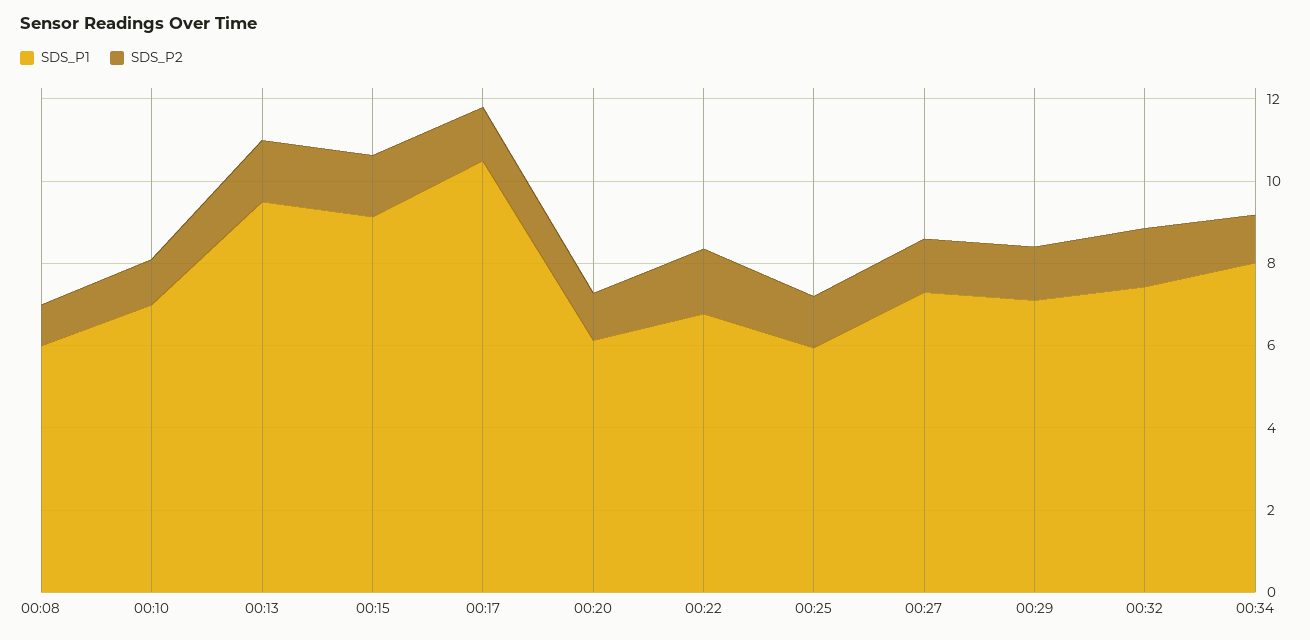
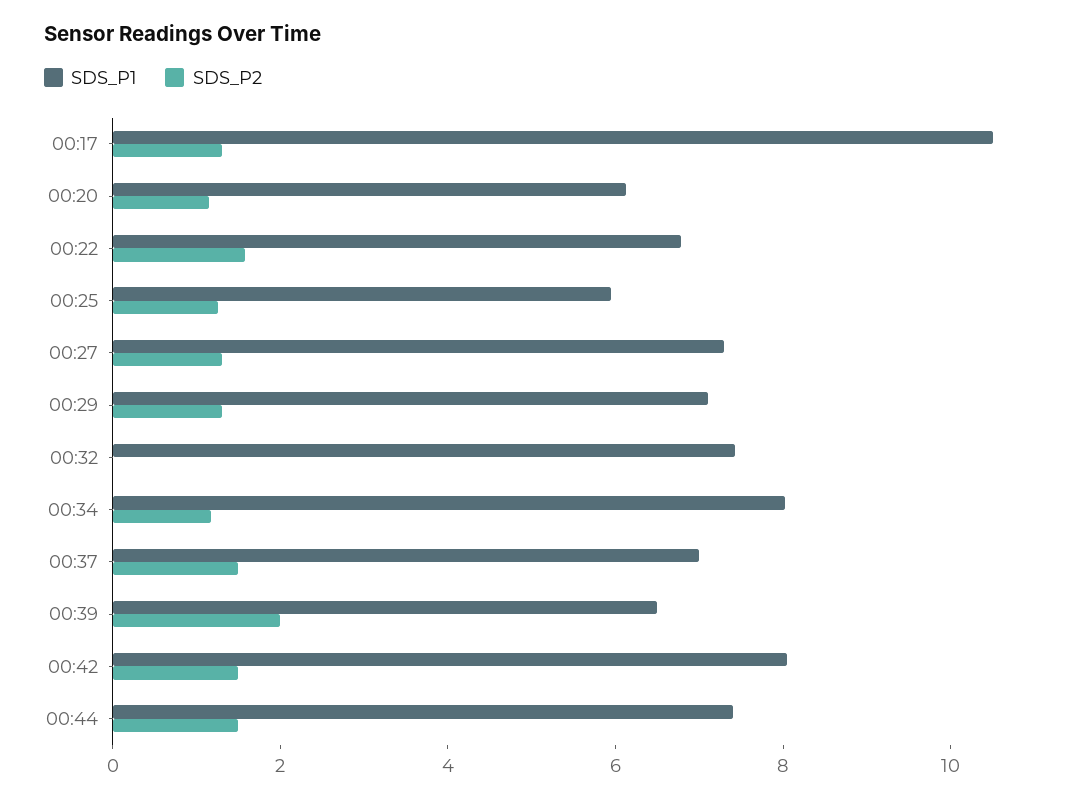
SDS_P1, 00:08: 6 -> none
SDS_P2, 00:08: 1 -> none
SDS_P1, 00:10: 7 -> none
SDS_P2, 00:10: 1 -> none
SDS_P1, 00:13: 9.5 -> none
SDS_P2, 00:13: 1.5 -> none
SDS_P1, 00:15: 9 -> none
SDS_P2, 00:15: 1.5 -> none
SDS_P2, 00:32: 1.5 -> 0
SDS_P1, 00:37: none -> 7
SDS_P2, 00:37: none -> 1.5
SDS_P1, 00:39: none -> 6.5
SDS_P2, 00:39: none -> 2
SDS_P1, 00:42: none -> 8
SDS_P2, 00:42: none -> 1.5
SDS_P1, 00:44: none -> 7.5
SDS_P2, 00:44: none -> 1.5

